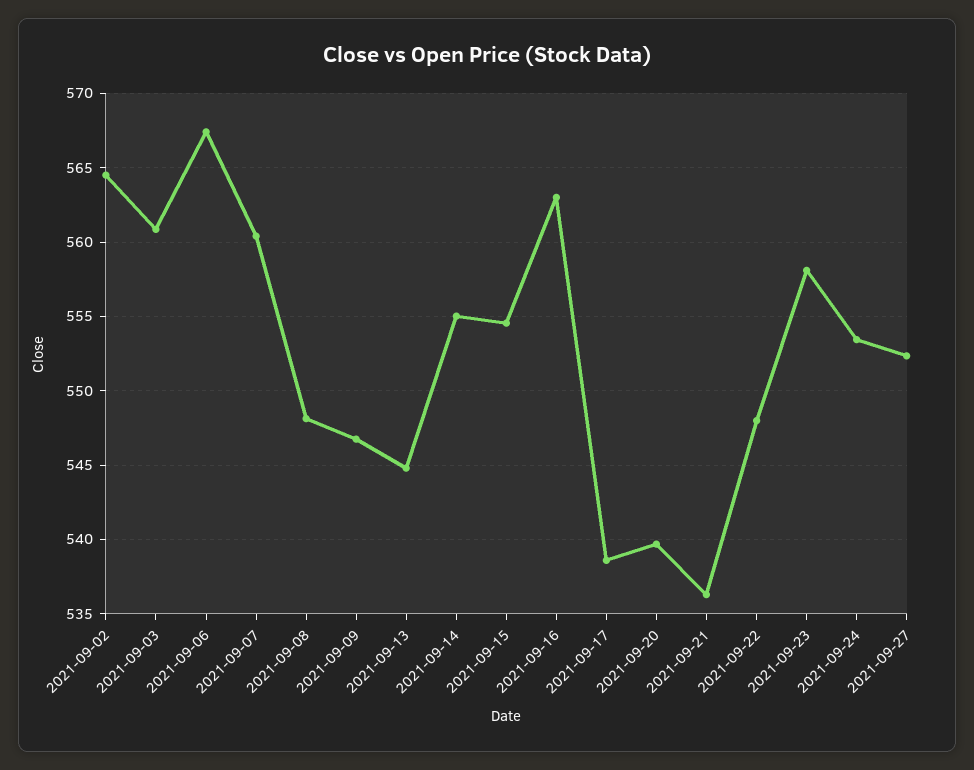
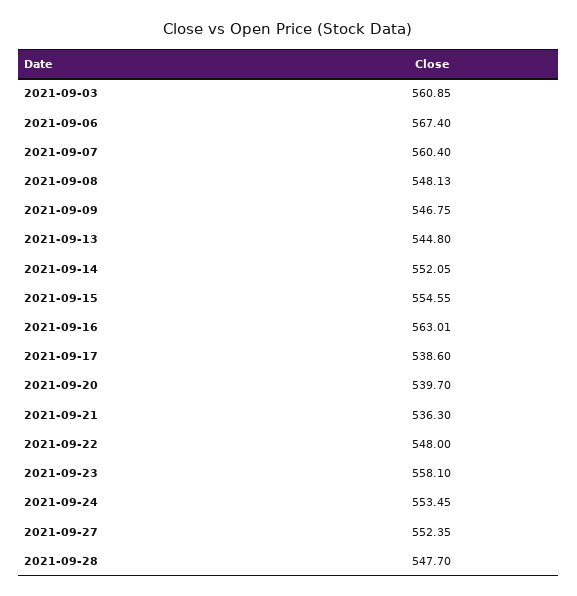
2021-09-02: 564.5 -> none
2021-09-14: 555 -> 552.05
2021-09-28: none -> 547.7

